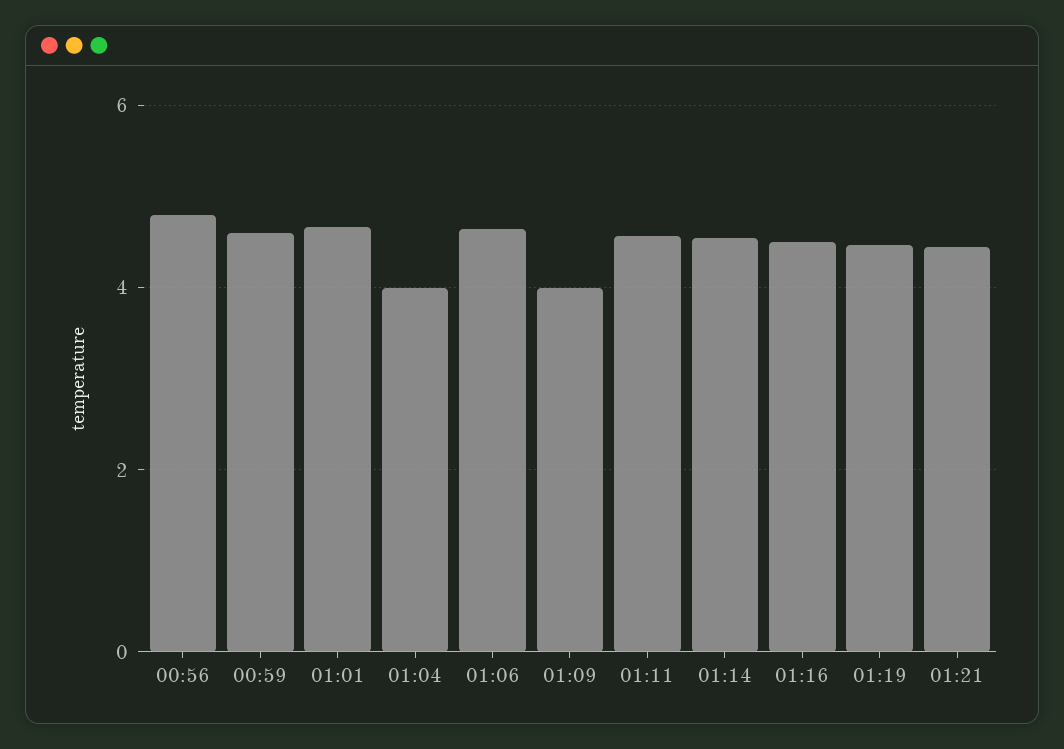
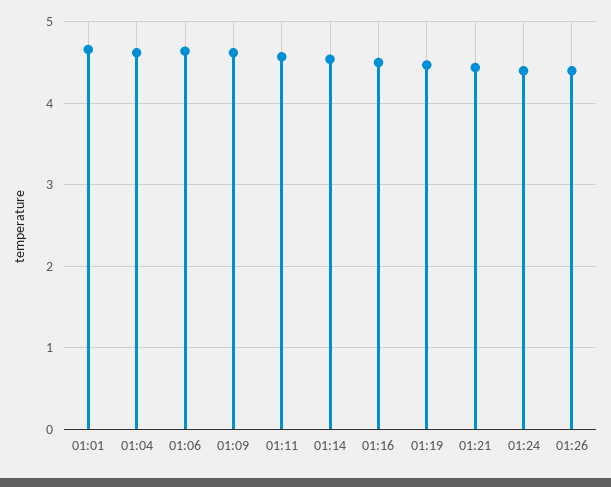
00:56: 4.8 -> none
00:59: 4.6 -> none
01:04: 4 -> 4.6
01:09: 4 -> 4.6
01:24: none -> 4.4
01:26: none -> 4.4

